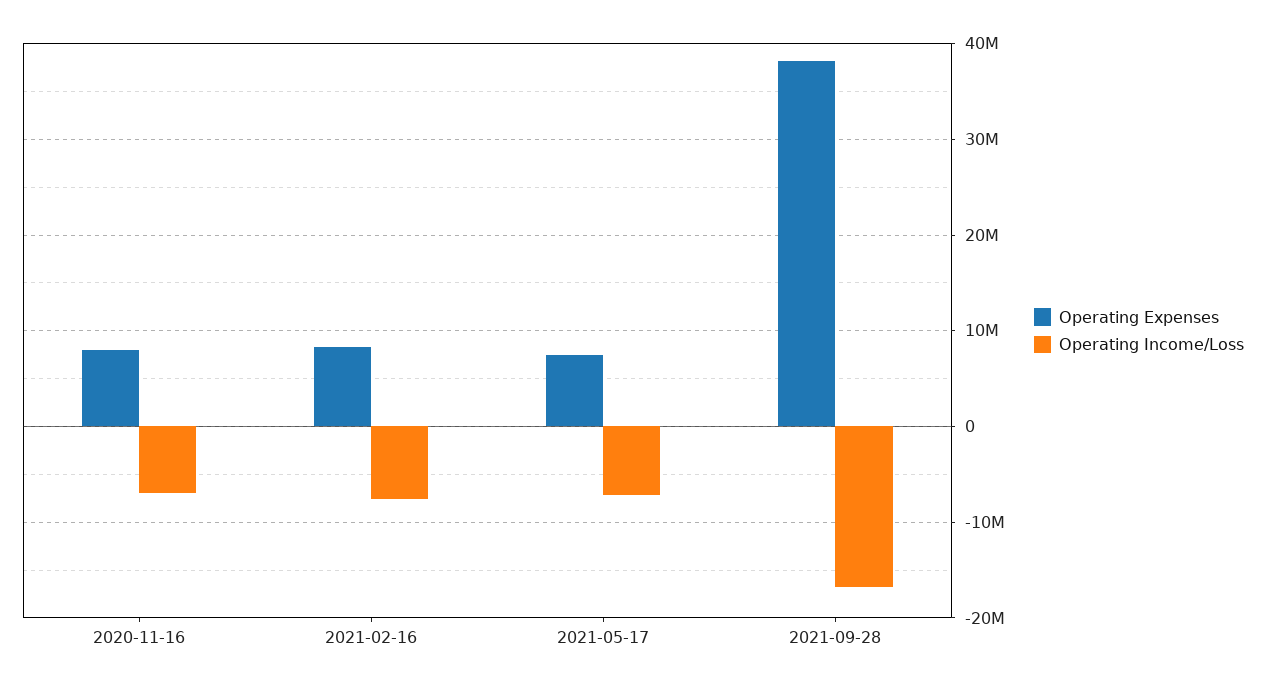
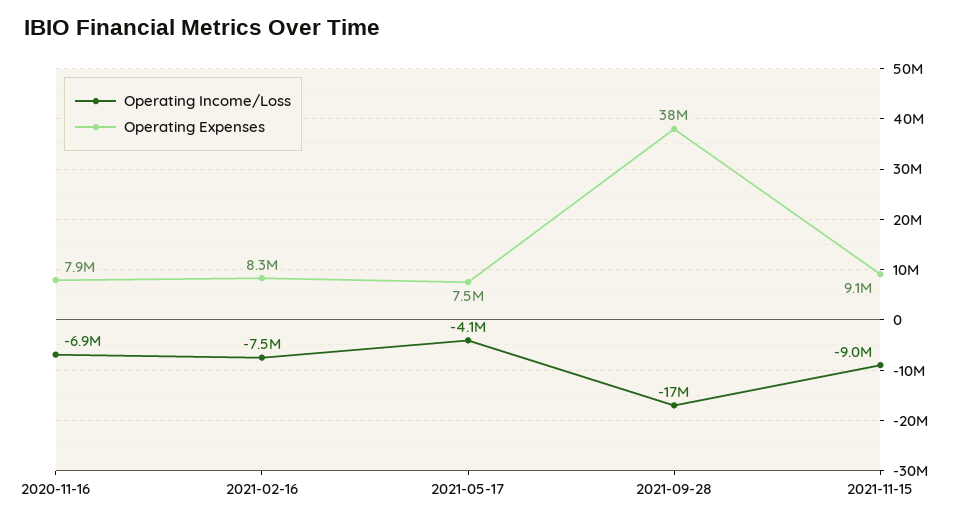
Operating Income/Loss, 2021-05-17: -7000000 -> -4100000
Operating Income/Loss, 2021-11-15: none -> -9000000
Operating Expenses, 2021-11-15: none -> 9100000

